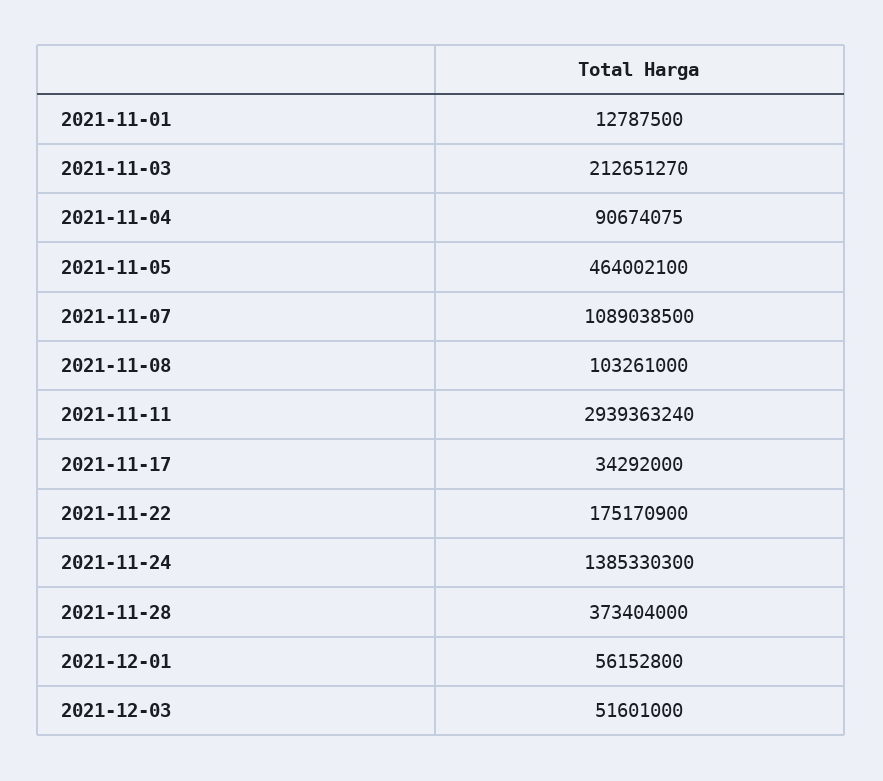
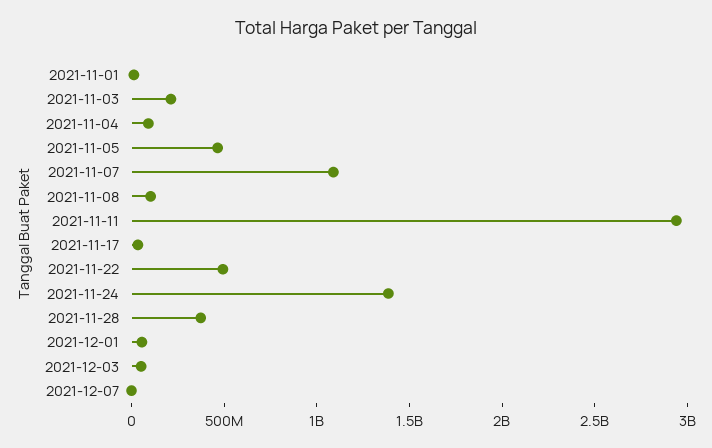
2021-11-22: 175170900 -> 500000000
2021-12-07: none -> 0

